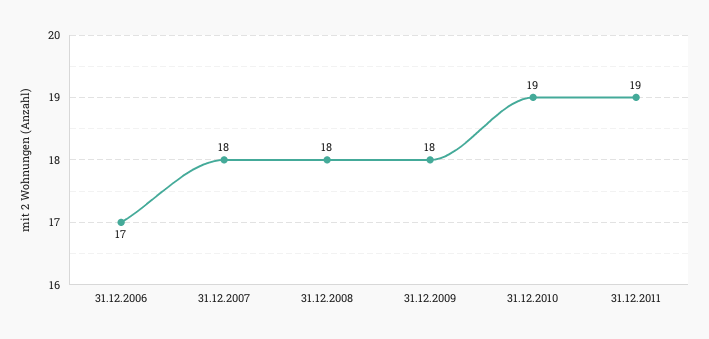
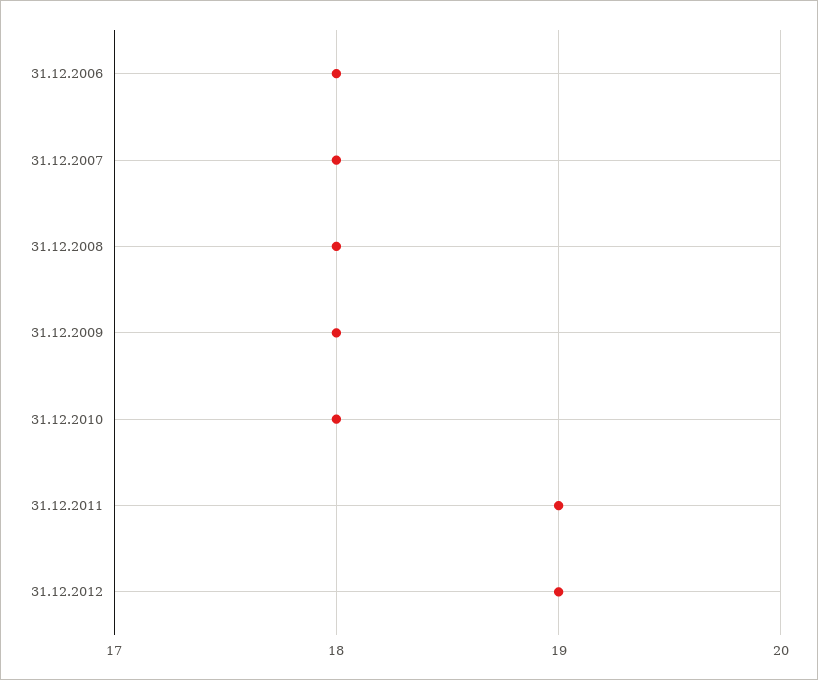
31.12.2006: 17 -> 18
31.12.2010: 19 -> 18
31.12.2012: none -> 19

